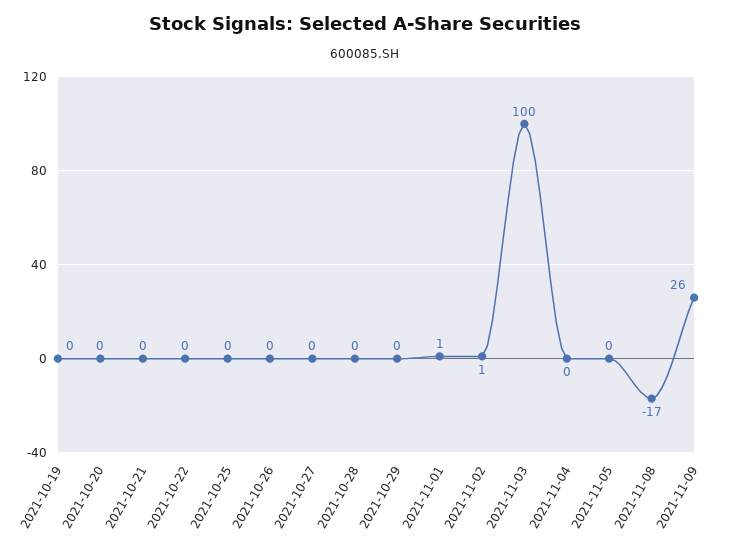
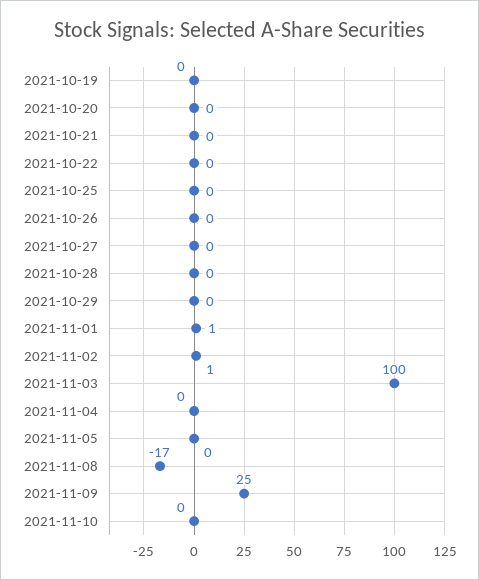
2021-11-09: 26 -> 25
2021-11-10: none -> 0

